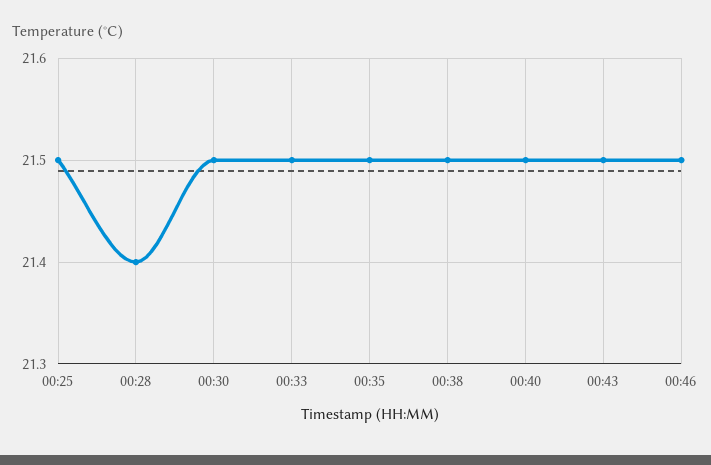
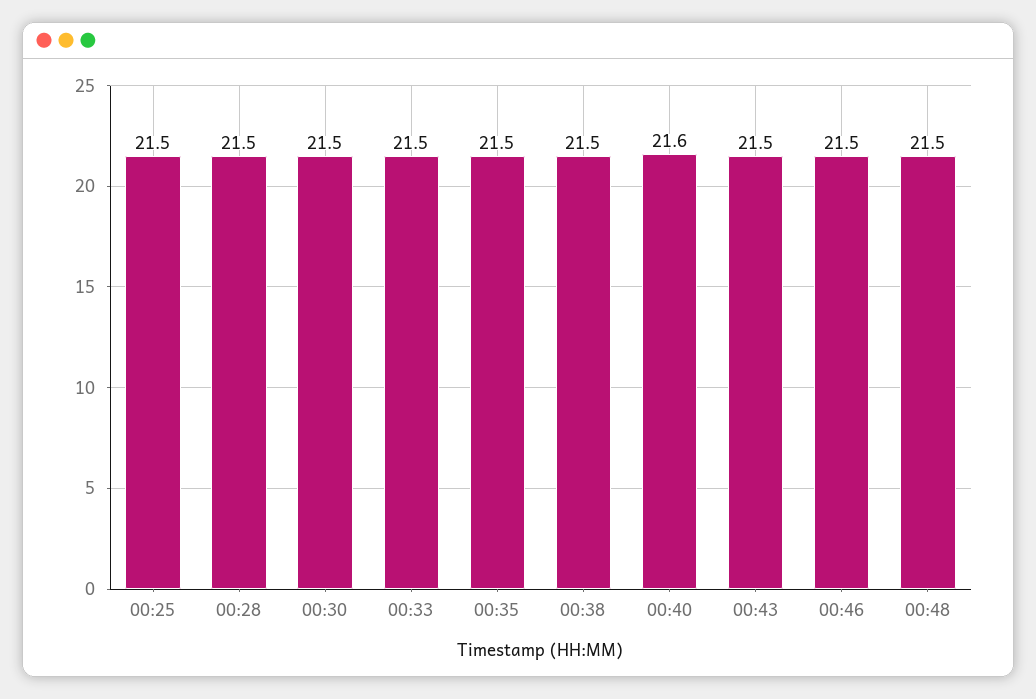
00:28: 21.4 -> 21.5
00:40: 21.5 -> 21.6
00:48: none -> 21.5

